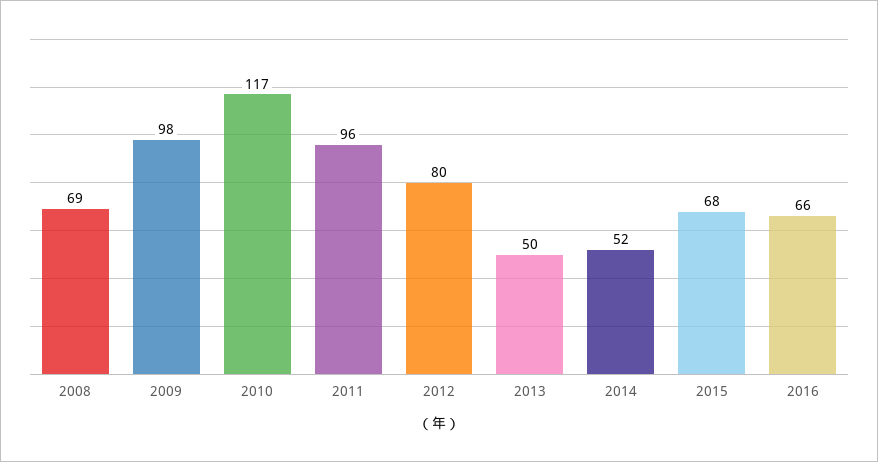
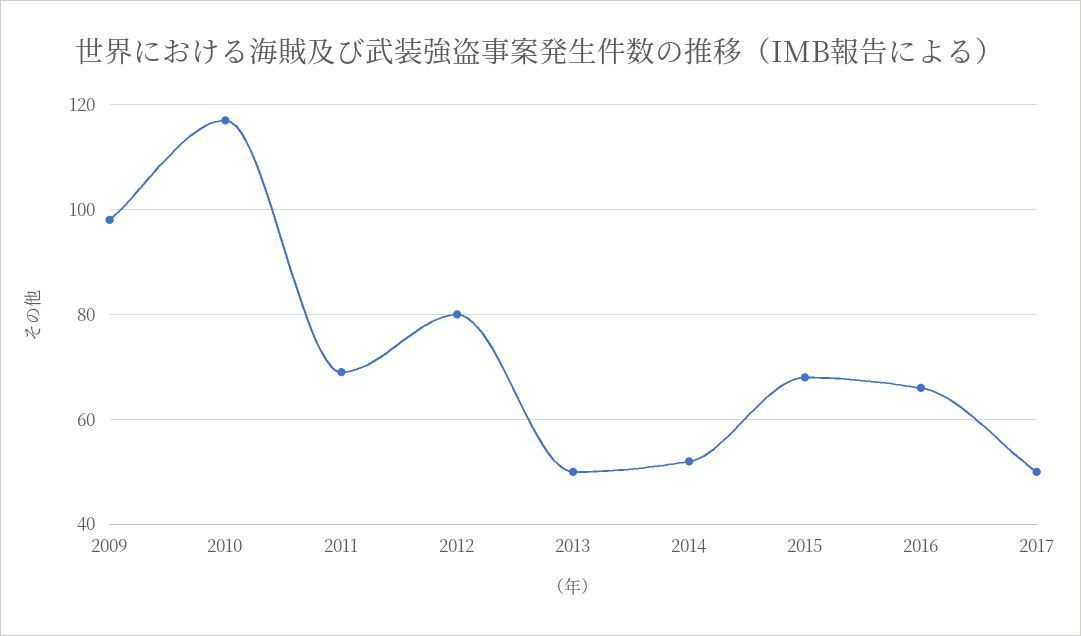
2008: 69 -> none
2011: 96 -> 70
2017: none -> 50

